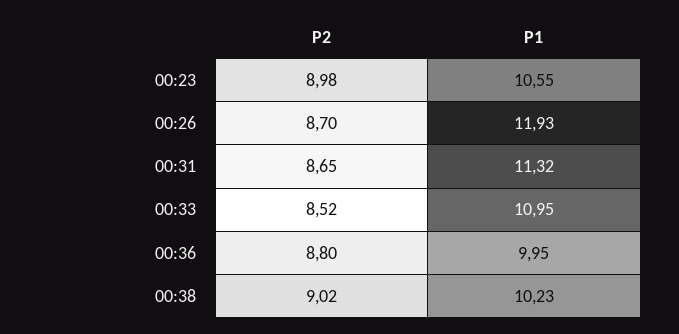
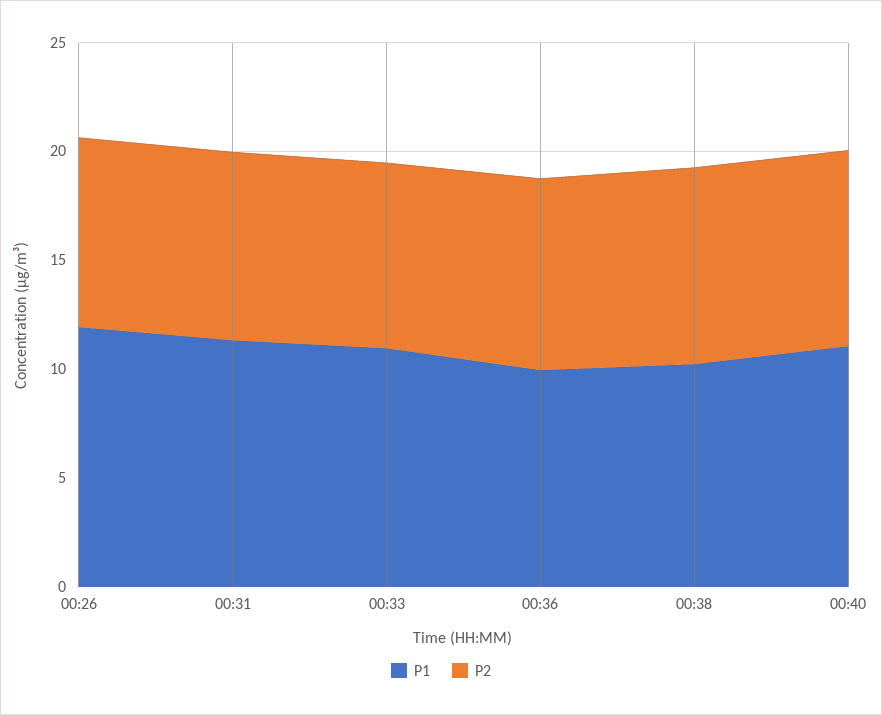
P2, 00:23: 8.98 -> none
P1, 00:23: 10.55 -> none
P1, 00:40: none -> 11
P2, 00:40: none -> 9

